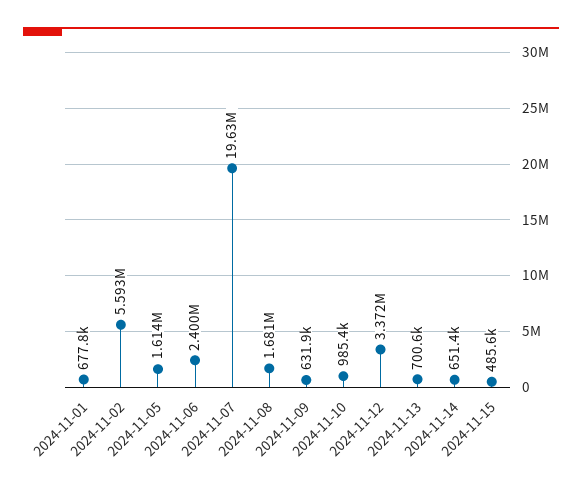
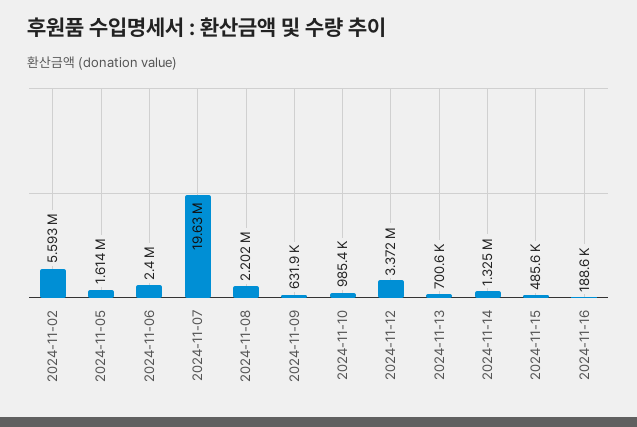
2024-11-01: 677800 -> none
2024-11-08: 1681000 -> 2202000
2024-11-14: 651400 -> 1325000
2024-11-16: none -> 188600

